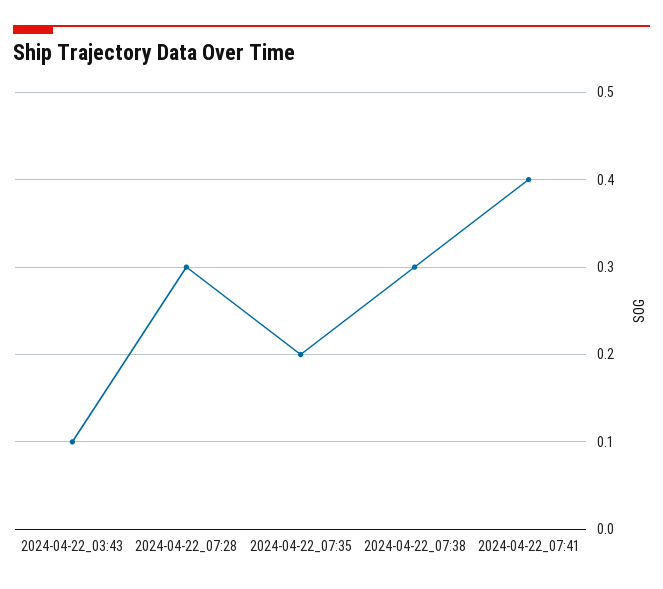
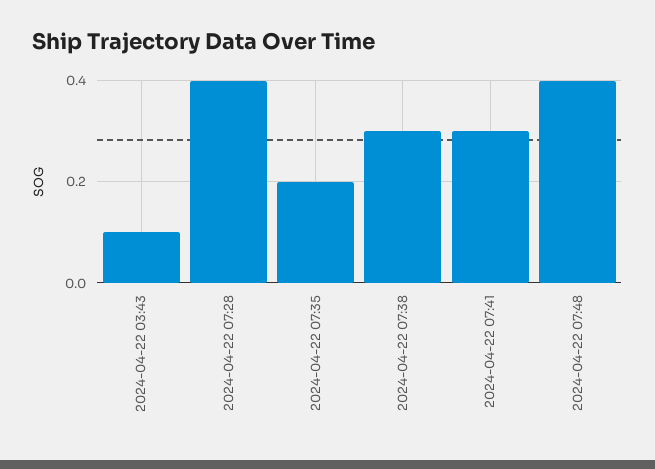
2024-04-22_07:28: 0.3 -> 0.4
2024-04-22_07:41: 0.4 -> 0.3
2024-04-22 07:48: none -> 0.4

